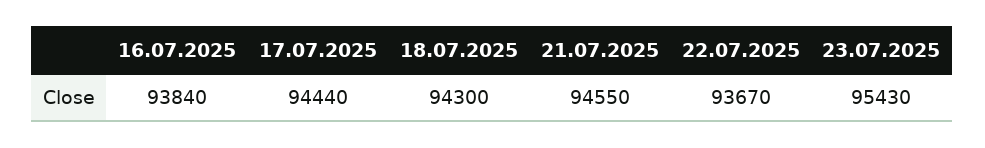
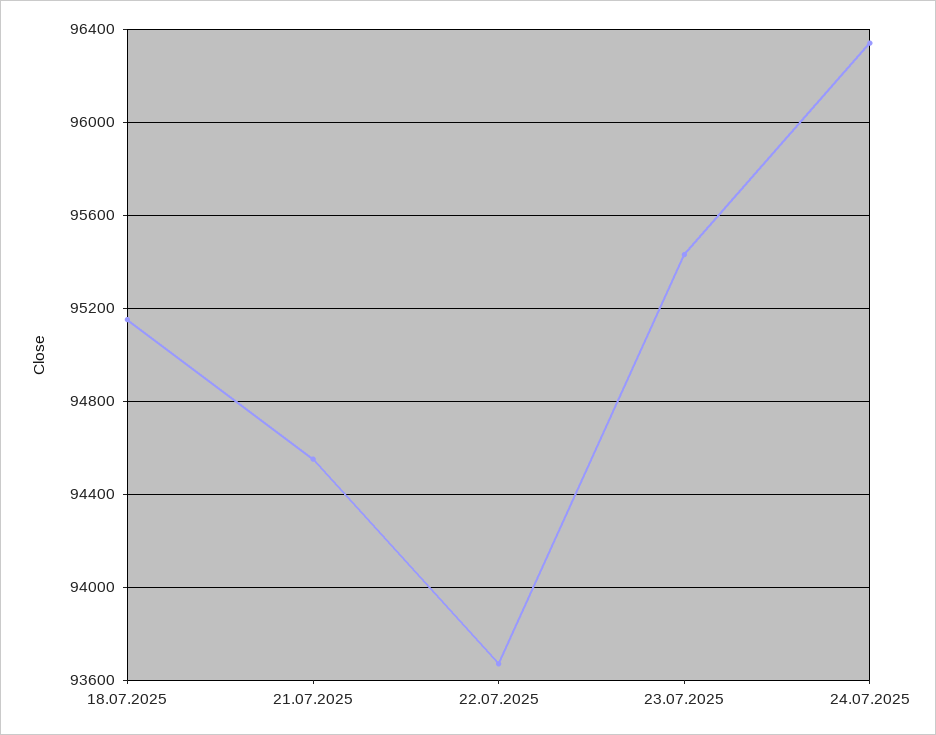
16.07.2025: 93840 -> none
17.07.2025: 94440 -> none
18.07.2025: 94300 -> 95150
24.07.2025: none -> 96350

